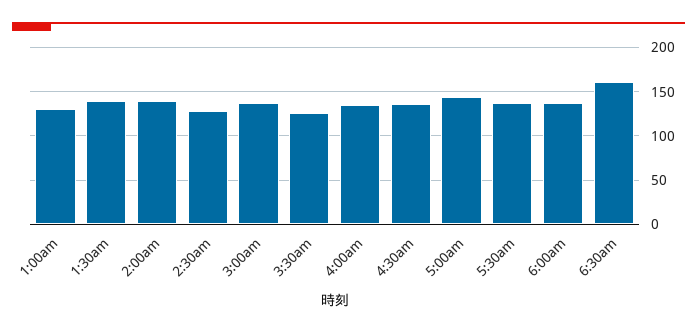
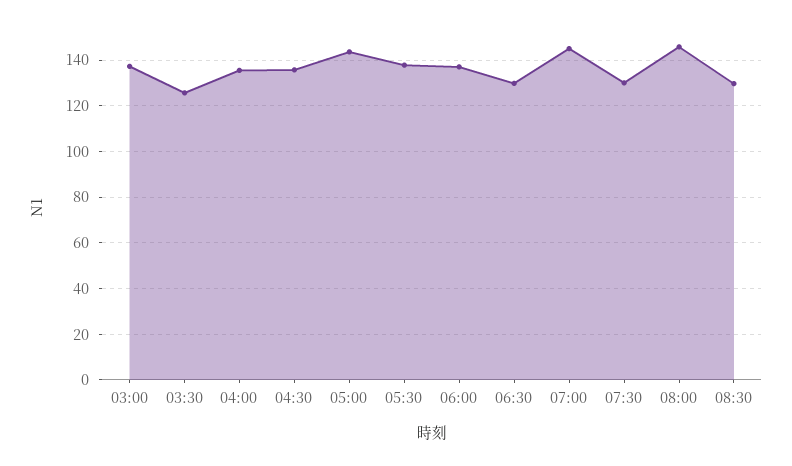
1:00am: 130 -> none
1:30am: 140 -> none
2:00am: 140 -> none
2:30am: 130 -> none
6:30am: 160 -> 130
07:00: none -> 145
07:30: none -> 130
08:00: none -> 145
08:30: none -> 130

